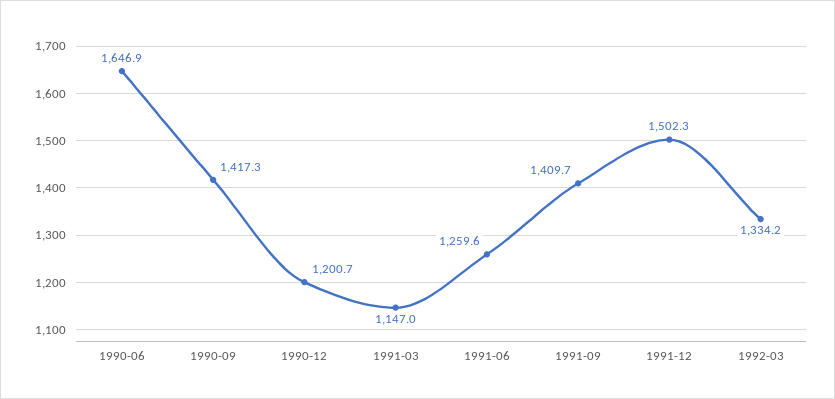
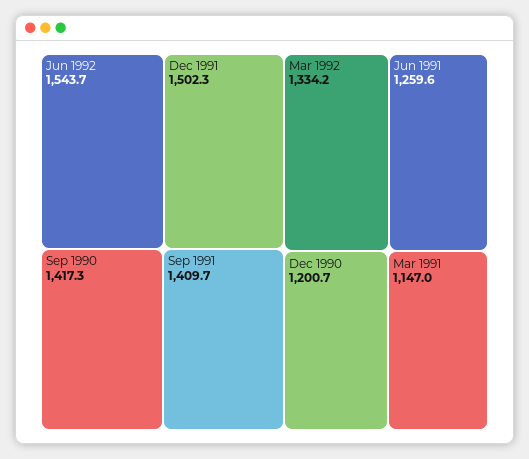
1990-06: 1646.9 -> none
Jun 1992: none -> 1543.7

